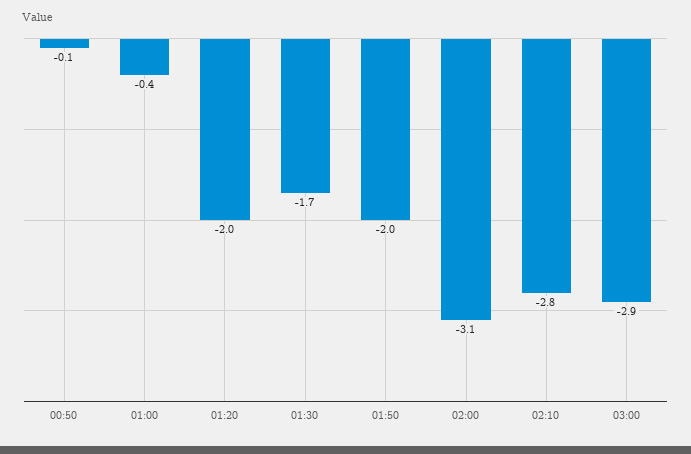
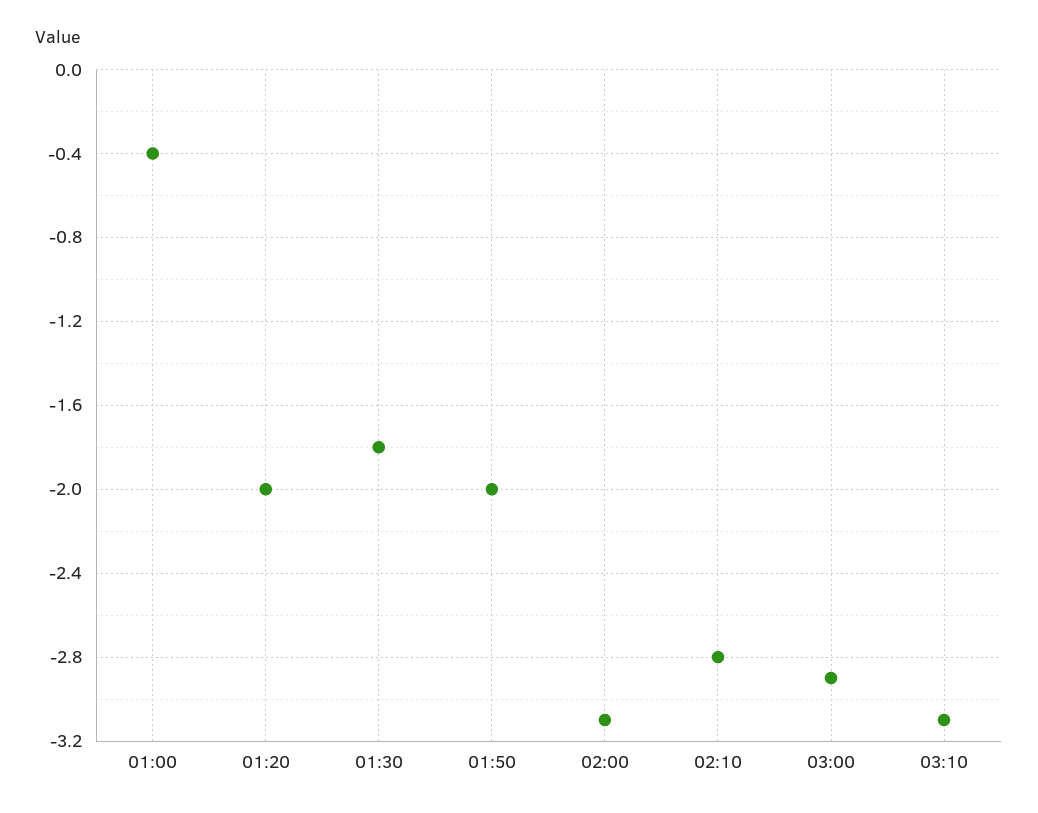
00:50: -0.1 -> none
01:30: -1.7 -> -1.8
03:10: none -> -3.1

